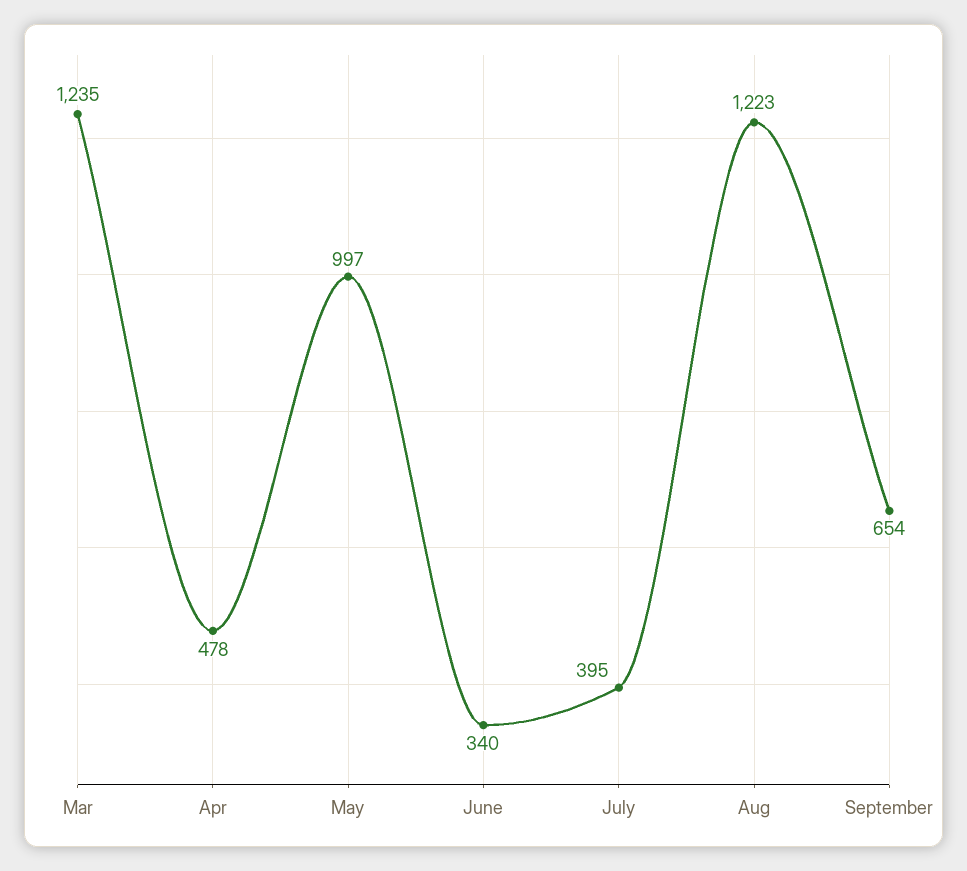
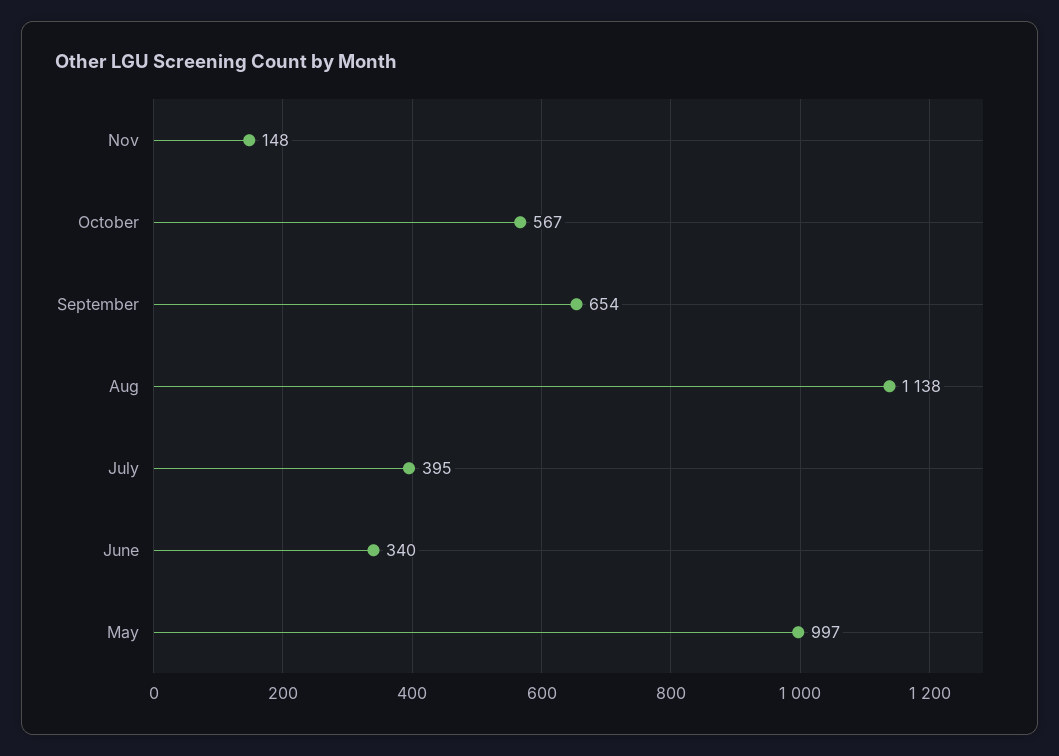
Mar: 1235 -> none
Apr: 478 -> none
Aug: 1223 -> 1138
Nov: none -> 148
October: none -> 567

